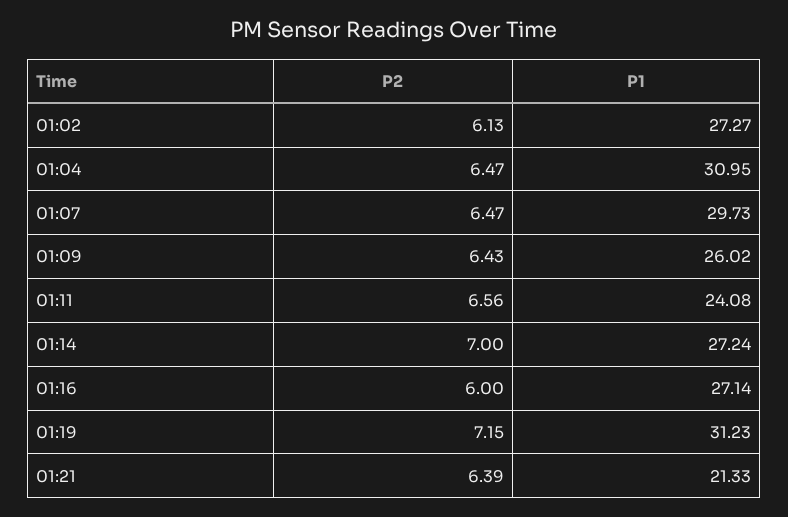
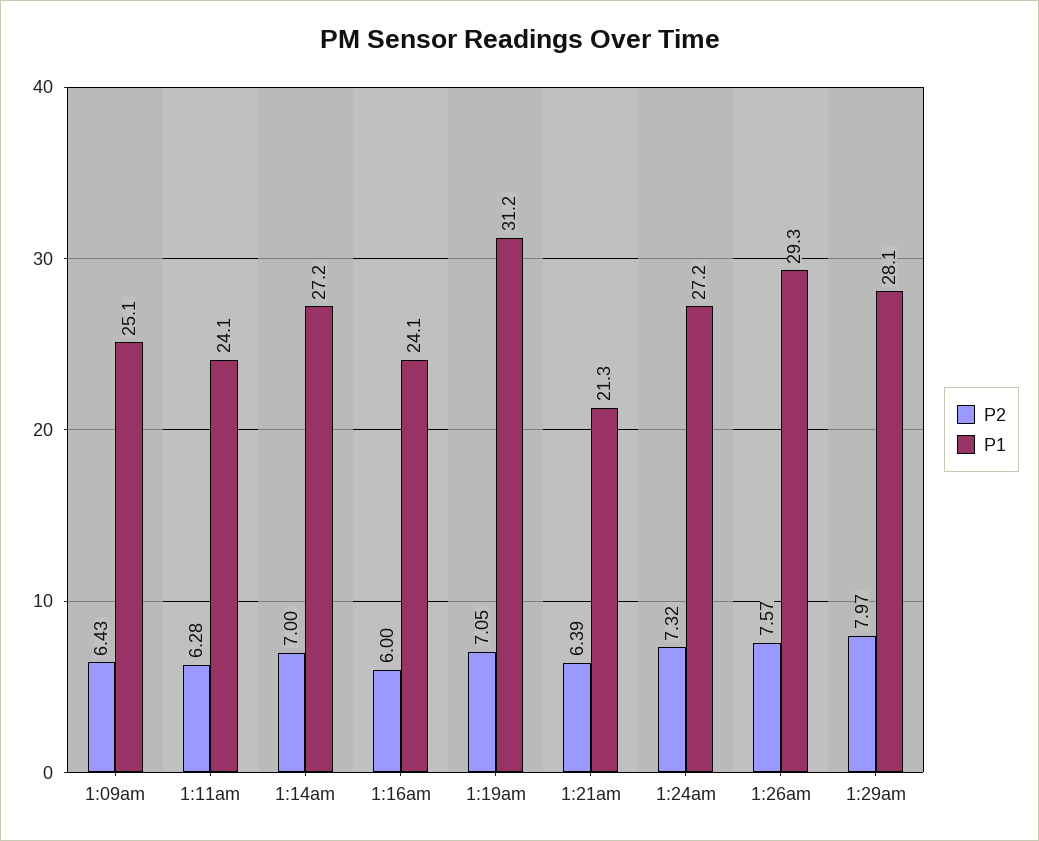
P2, 01:02: 6.13 -> none
P1, 01:02: 27.27 -> none
P2, 01:04: 6.47 -> none
P1, 01:04: 30.95 -> none
P2, 01:07: 6.47 -> none
P1, 01:07: 29.73 -> none
P1, 01:09: 26.02 -> 25.1
P2, 01:11: 6.56 -> 6.28
P1, 01:16: 27.14 -> 24.1
P2, 01:19: 7.15 -> 7.05
P2, 1:24am: none -> 7.32
P1, 1:24am: none -> 27.2
P2, 1:26am: none -> 7.57
P1, 1:26am: none -> 29.3
P2, 1:29am: none -> 7.97
P1, 1:29am: none -> 28.1

